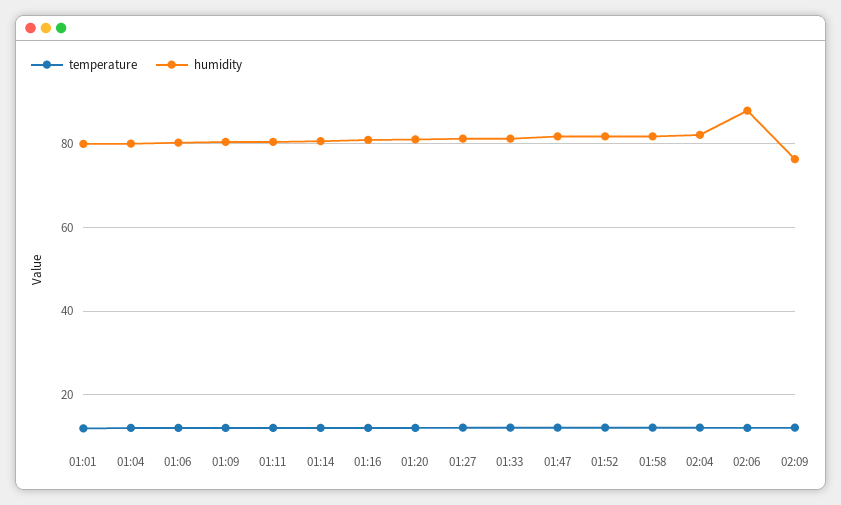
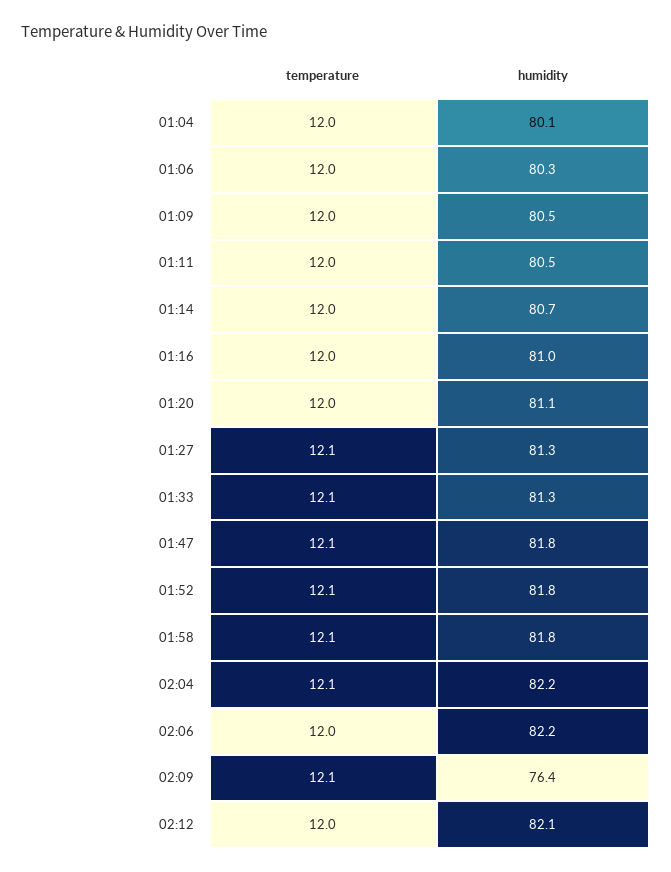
temperature, 01:01: 12 -> none
humidity, 01:01: 80 -> none
humidity, 02:06: 88 -> 82.2
temperature, 02:12: none -> 12
humidity, 02:12: none -> 82.1

